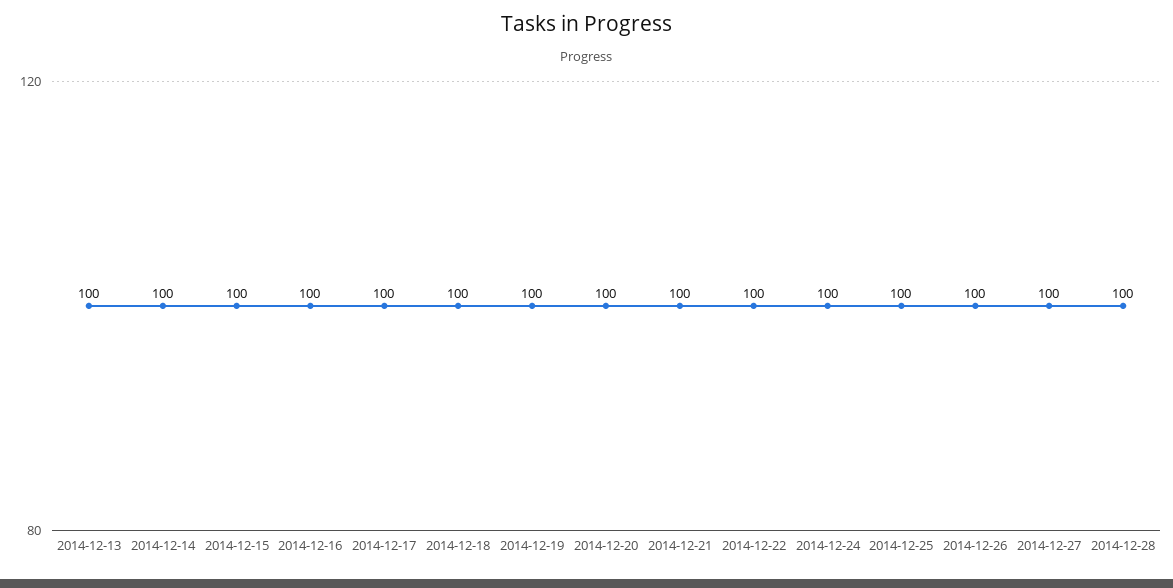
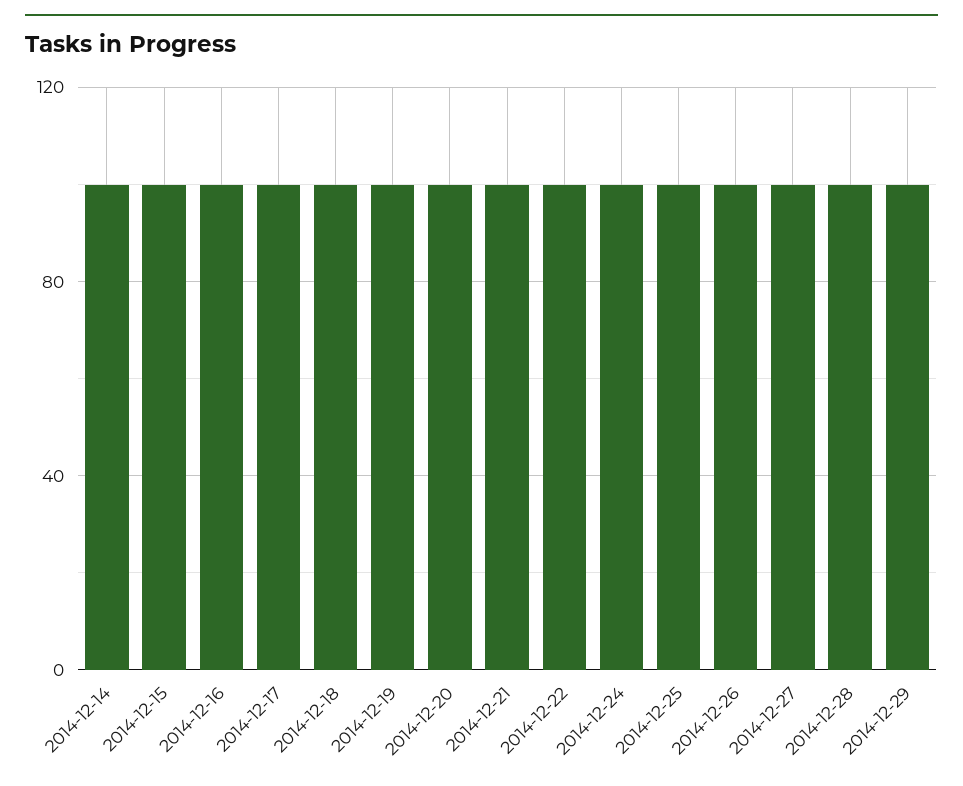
2014-12-13: 100 -> none
2014-12-29: none -> 100

